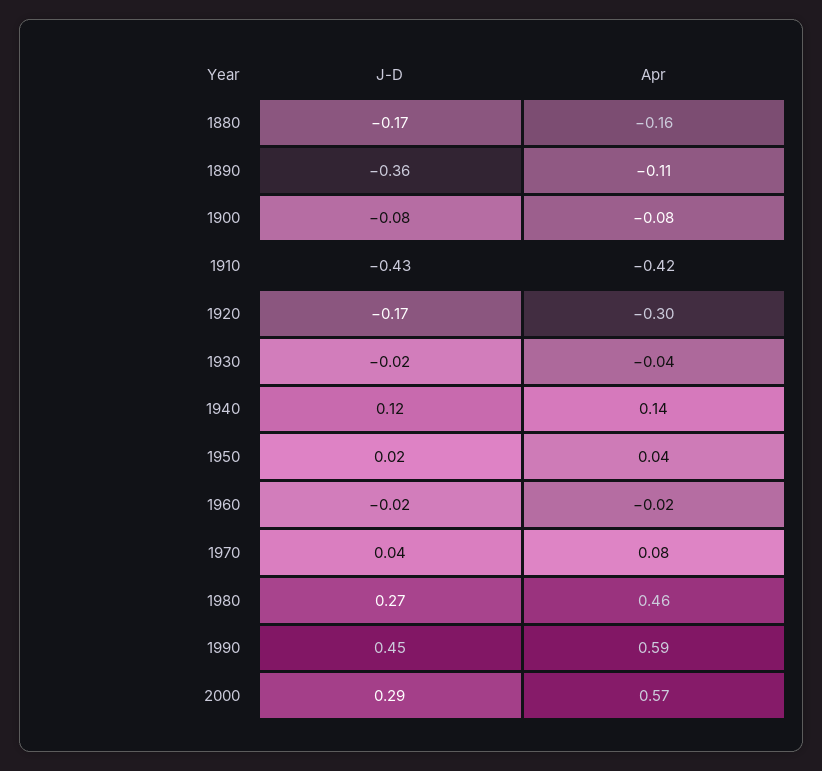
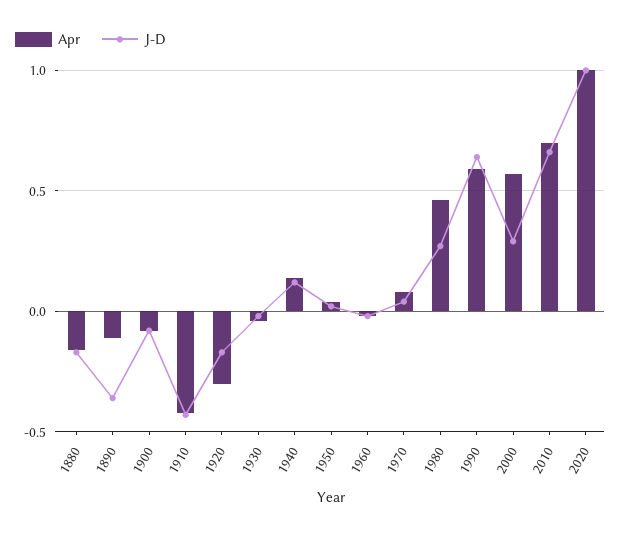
J-D, 1990: 0.45 -> 0.65
Apr, 2010: none -> 0.7
J-D, 2010: none -> 0.65
Apr, 2020: none -> 1
J-D, 2020: none -> 1

